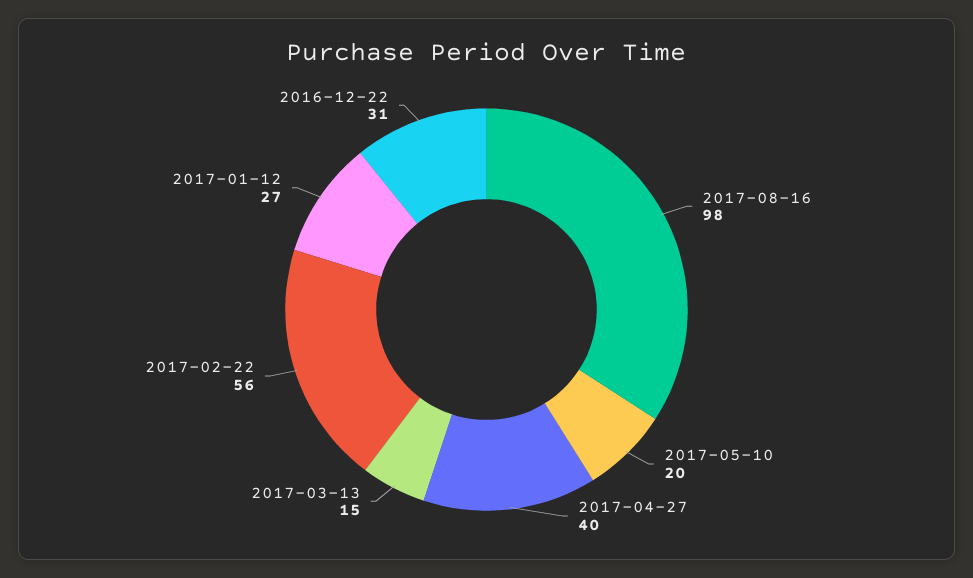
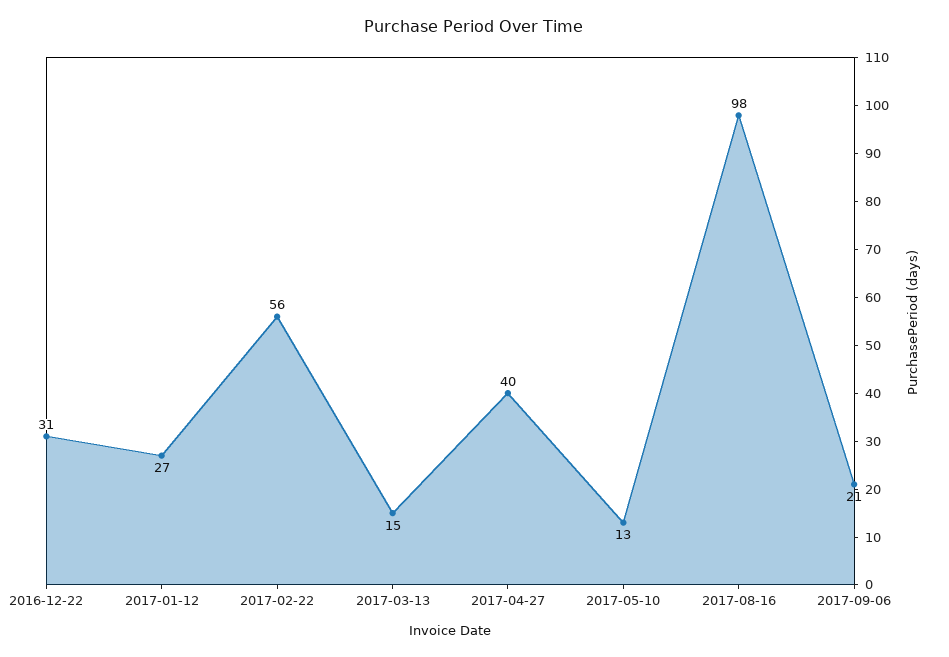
2017-05-10: 20 -> 13
2017-09-06: none -> 21

